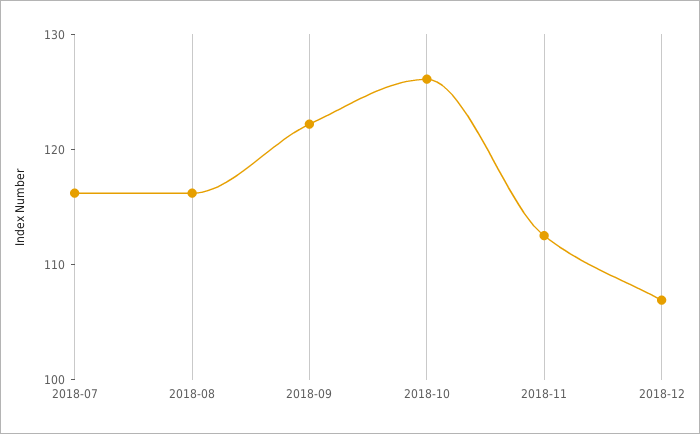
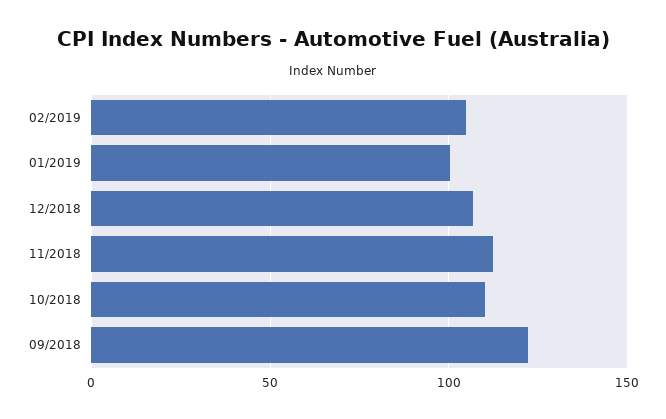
2018-07: 116 -> none
2018-08: 116 -> none
2018-10: 126 -> 110
02/2019: none -> 105
01/2019: none -> 100

